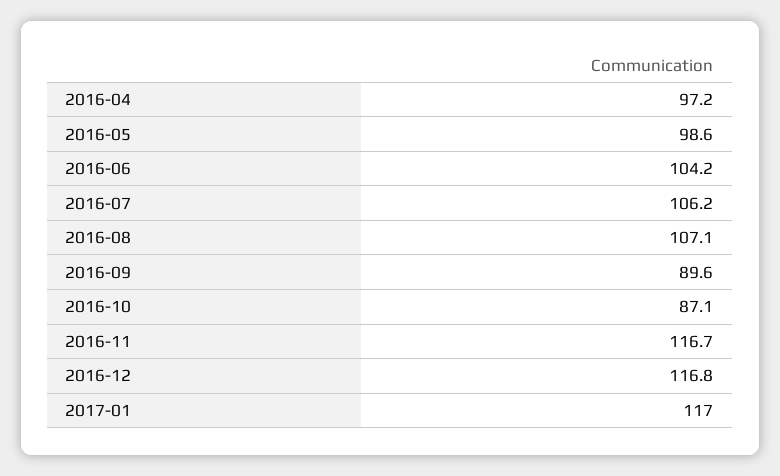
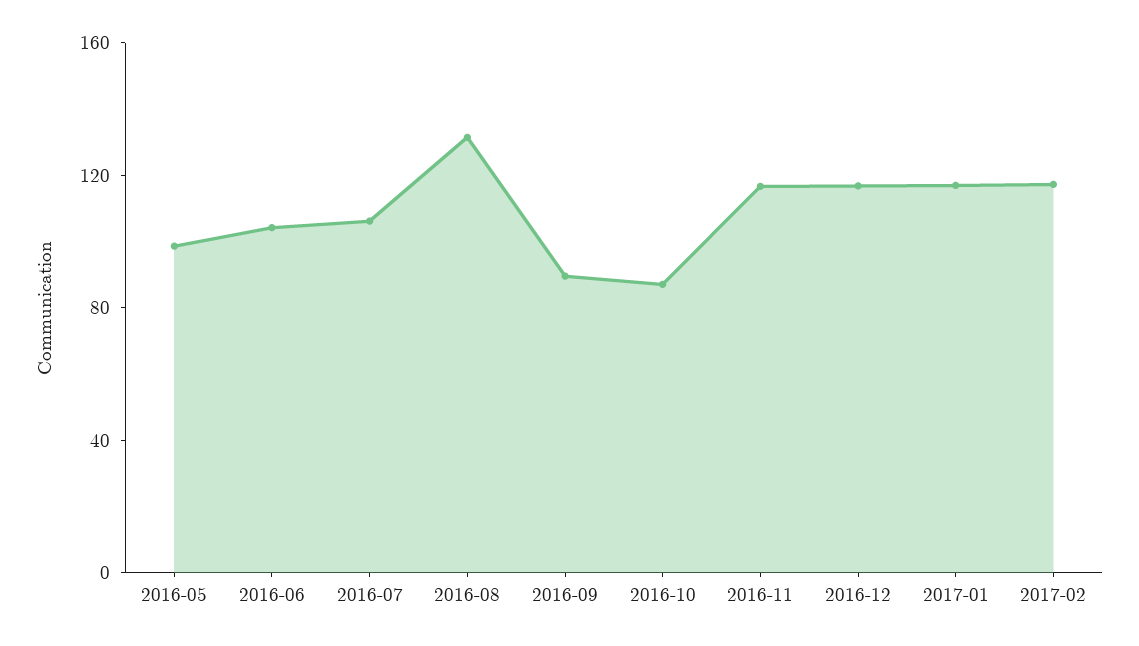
2016-04: 97.2 -> none
2016-08: 107.1 -> 130
2017-02: none -> 120

